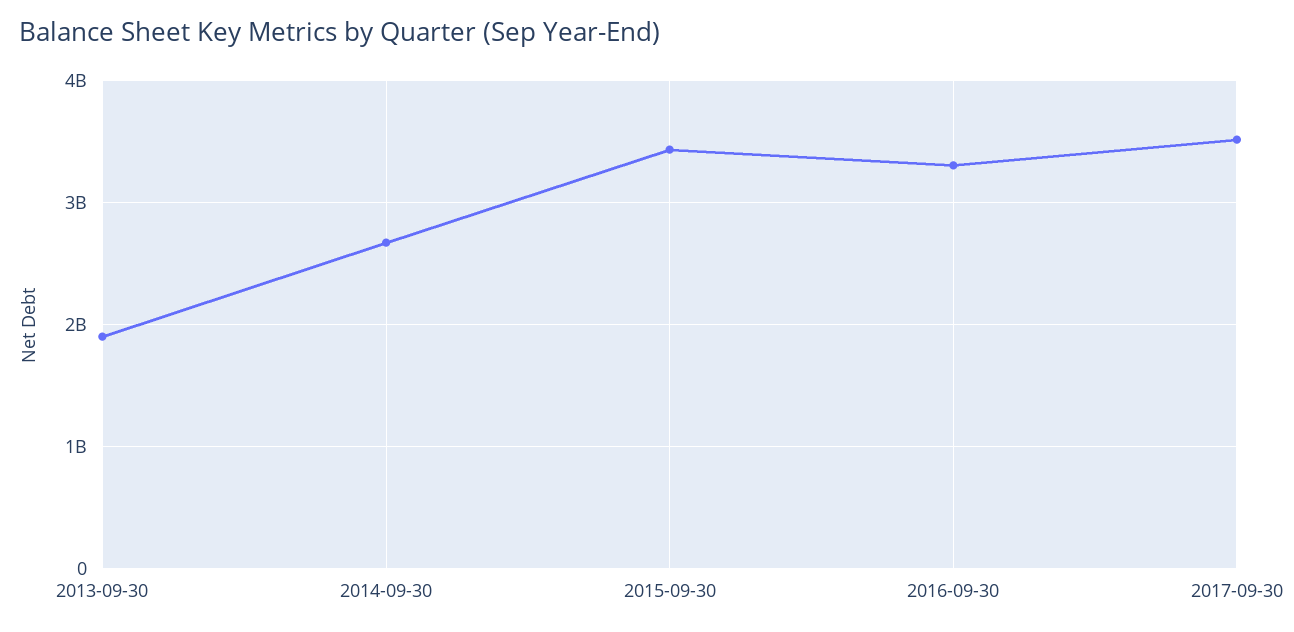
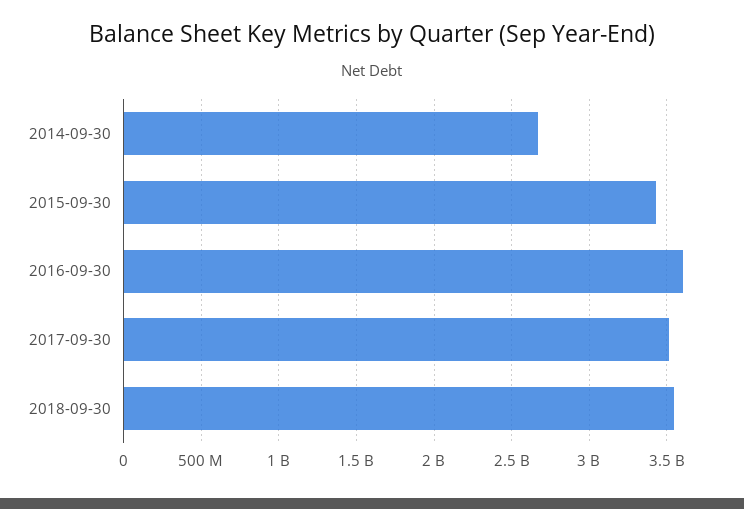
2013-09-30: 1900000000 -> none
2016-09-30: 3300000000 -> 3600000000
2018-09-30: none -> 3550000000

